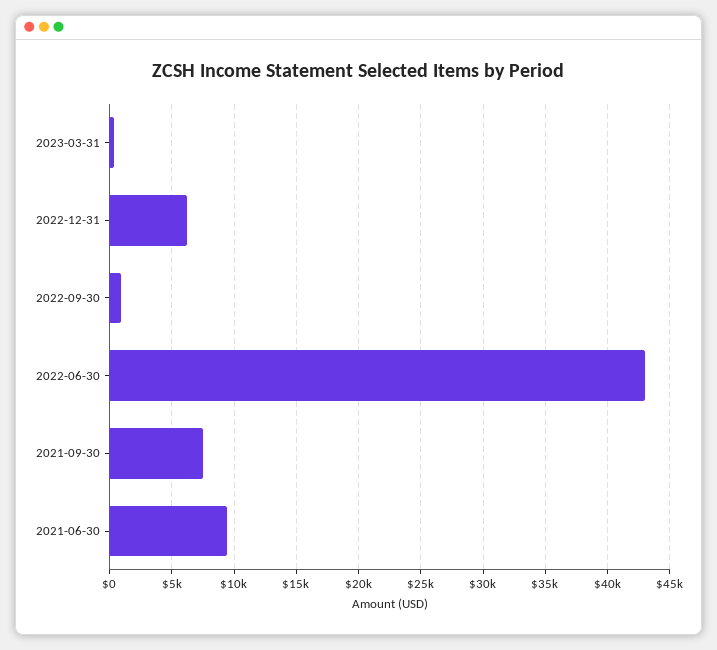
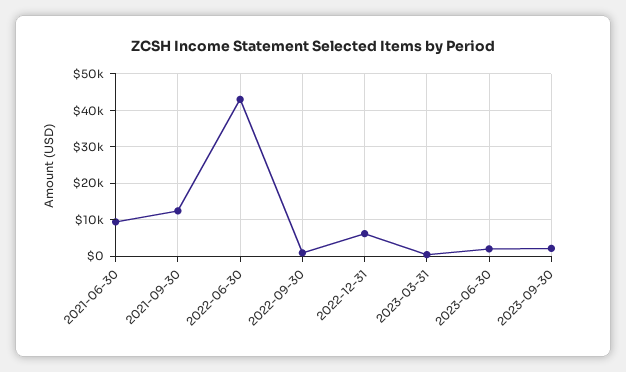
2021-09-30: 7500 -> 12000
2023-06-30: none -> 2000
2023-09-30: none -> 2000

